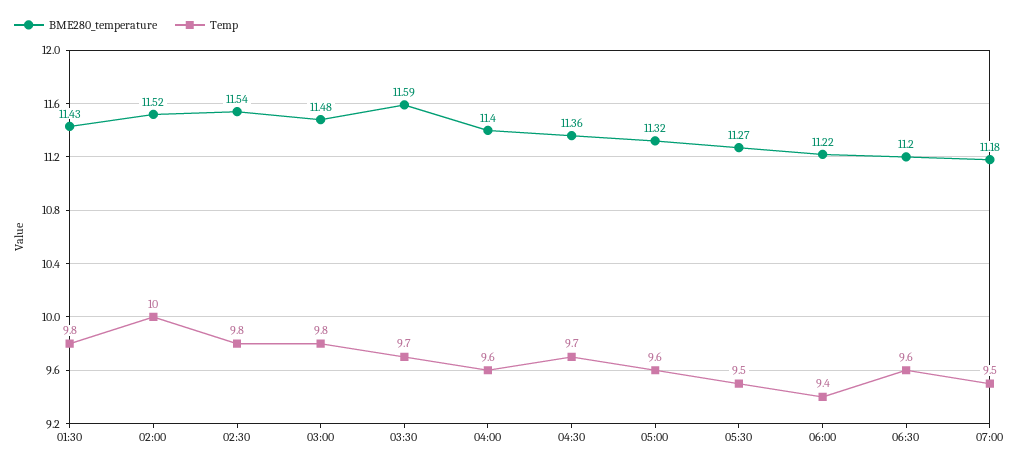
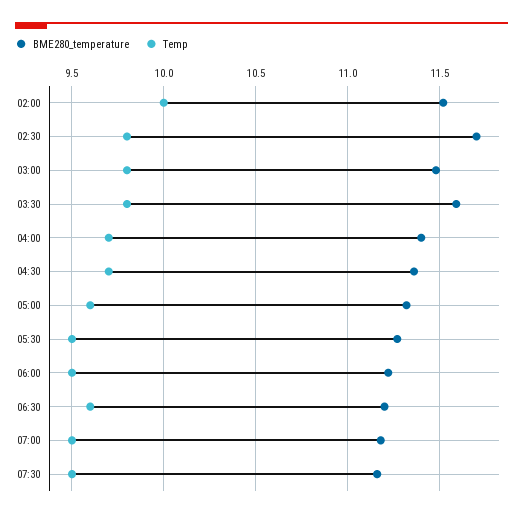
BME280_temperature, 01:30: 11.43 -> none
Temp, 01:30: 9.8 -> none
BME280_temperature, 02:30: 11.54 -> 11.7
Temp, 03:30: 9.7 -> 9.8
Temp, 04:00: 9.6 -> 9.7
Temp, 06:00: 9.4 -> 9.5
BME280_temperature, 07:30: none -> 11.15
Temp, 07:30: none -> 9.5

